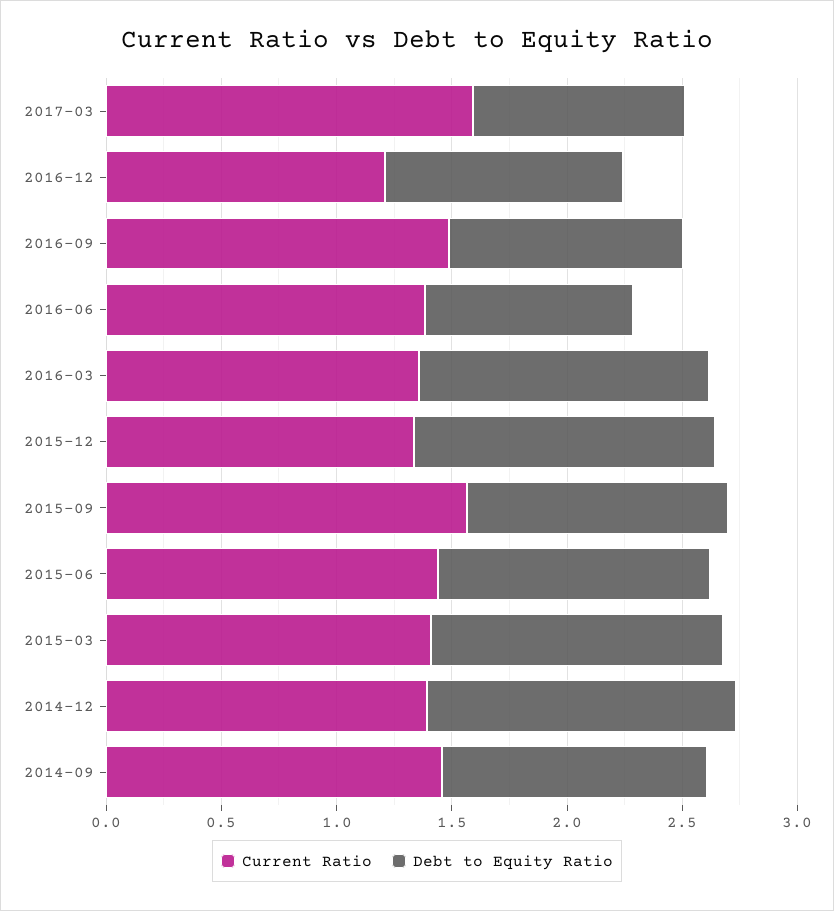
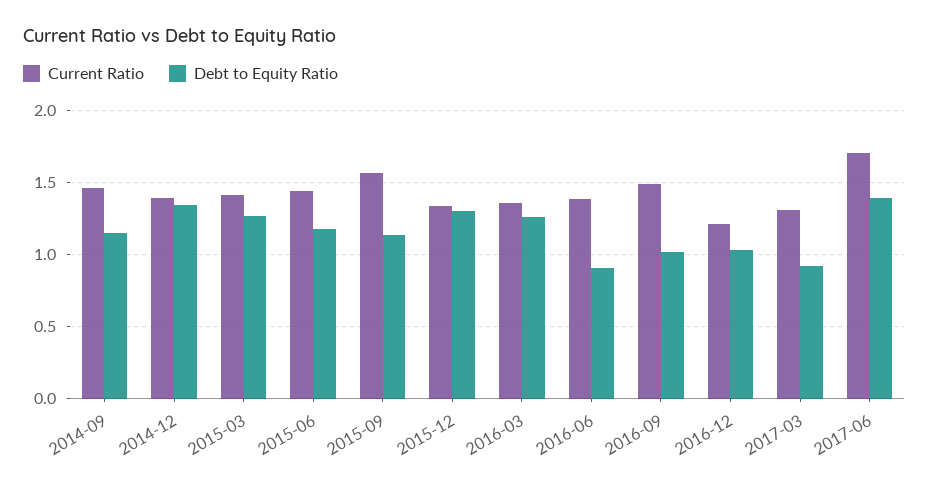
Current Ratio, 2017-03: 1.6 -> 1.3
Current Ratio, 2017-06: none -> 1.7
Debt to Equity Ratio, 2017-06: none -> 1.4

